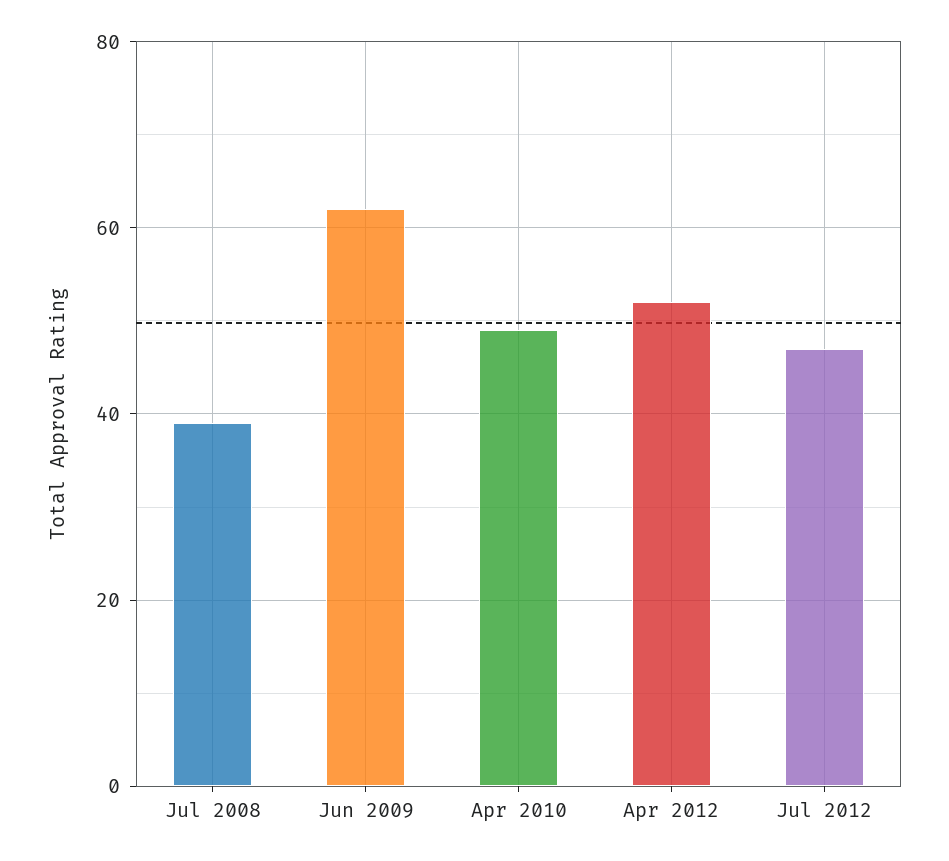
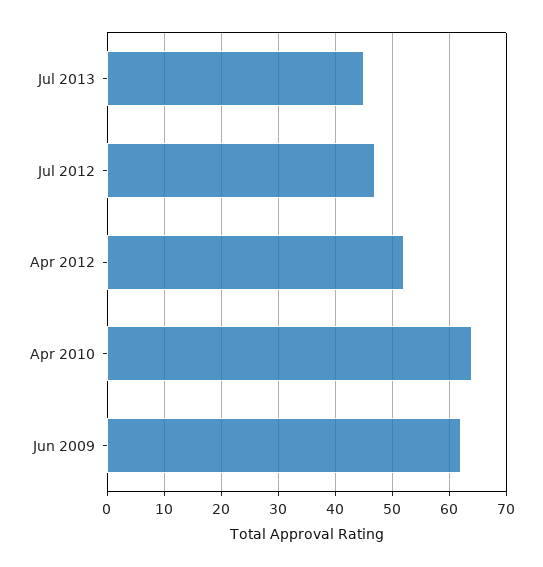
Jul 2008: 40 -> none
Apr 2010: 50 -> 65
Jul 2013: none -> 45

